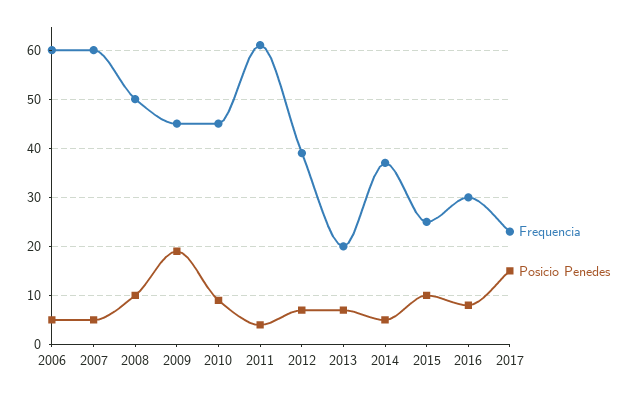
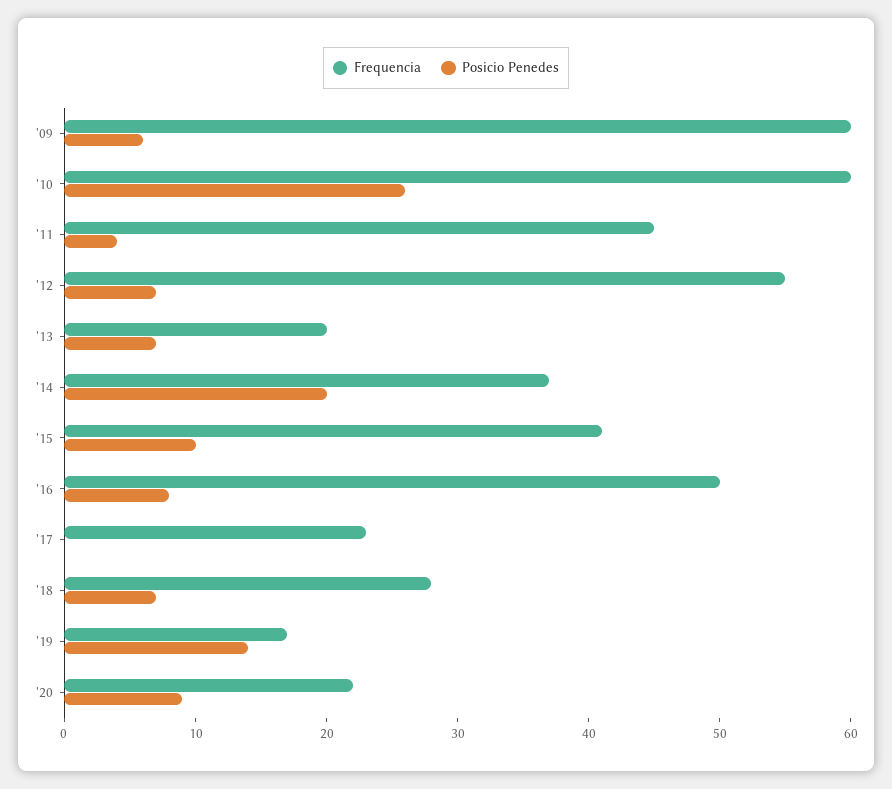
Frequencia, 2006: 60 -> none
Posicio Penedes, 2006: 5 -> none
Frequencia, 2007: 60 -> none
Posicio Penedes, 2007: 5 -> none
Frequencia, 2008: 50 -> none
Posicio Penedes, 2008: 10 -> none
Frequencia, 2009: 45 -> 60
Posicio Penedes, 2009: 20 -> 6
Frequencia, 2010: 45 -> 60
Posicio Penedes, 2010: 10 -> 26
Frequencia, 2011: 60 -> 45
Frequencia, 2012: 40 -> 55
Posicio Penedes, 2014: 5 -> 20
Frequencia, 2015: 25 -> 41
Frequencia, 2016: 30 -> 50
Posicio Penedes, 2017: 15 -> 0
Frequencia, '18: none -> 28
Posicio Penedes, '18: none -> 7
Frequencia, '19: none -> 17
Posicio Penedes, '19: none -> 14
Frequencia, '20: none -> 22
Posicio Penedes, '20: none -> 9

